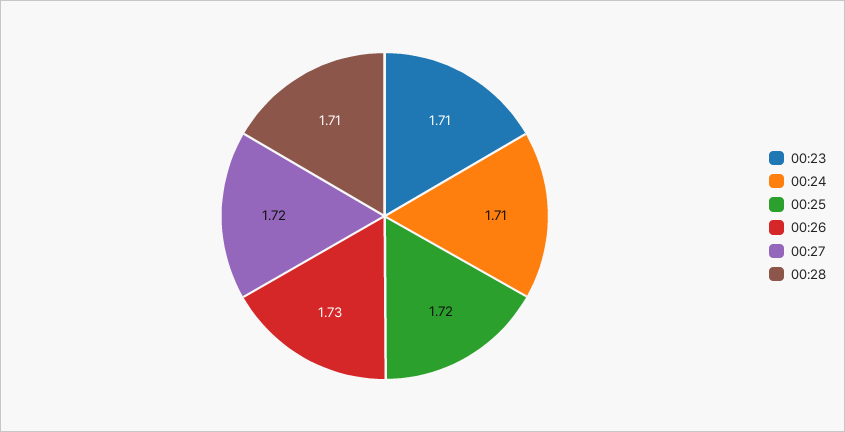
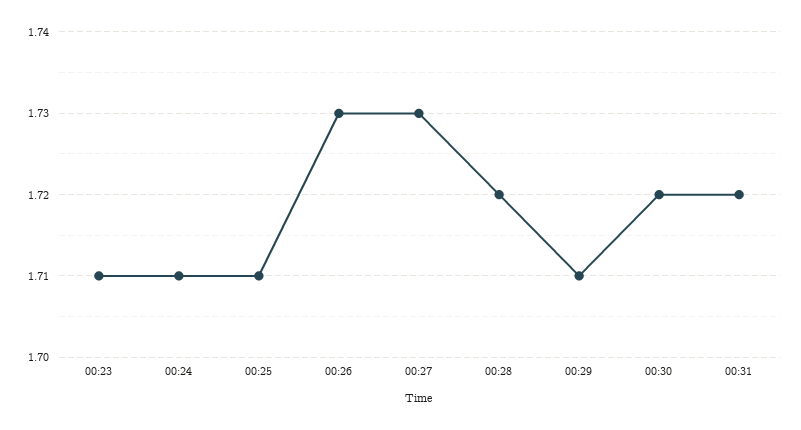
00:25: 1.72 -> 1.71
00:27: 1.72 -> 1.73
00:28: 1.71 -> 1.72
00:29: none -> 1.71
00:30: none -> 1.72
00:31: none -> 1.72

